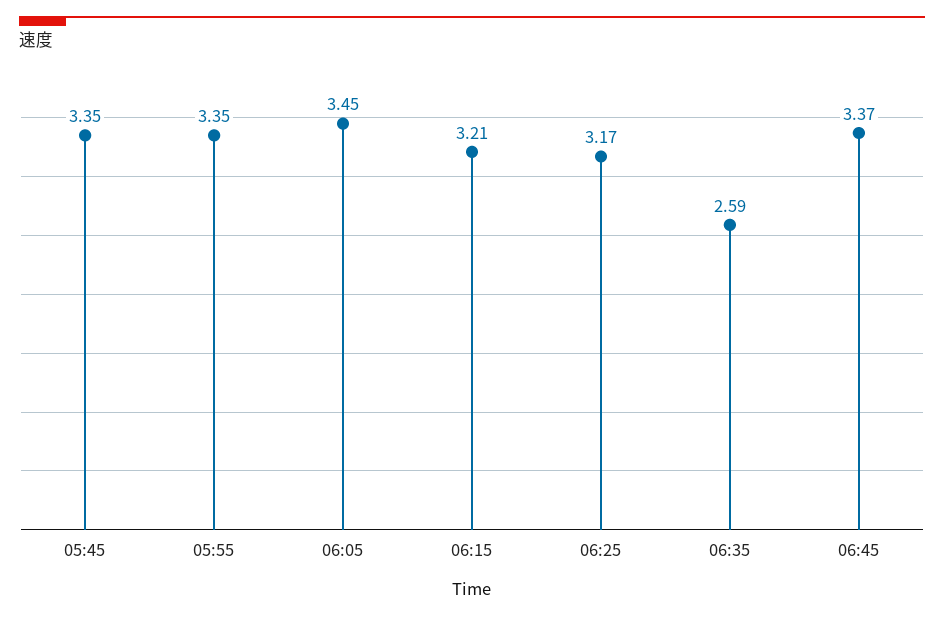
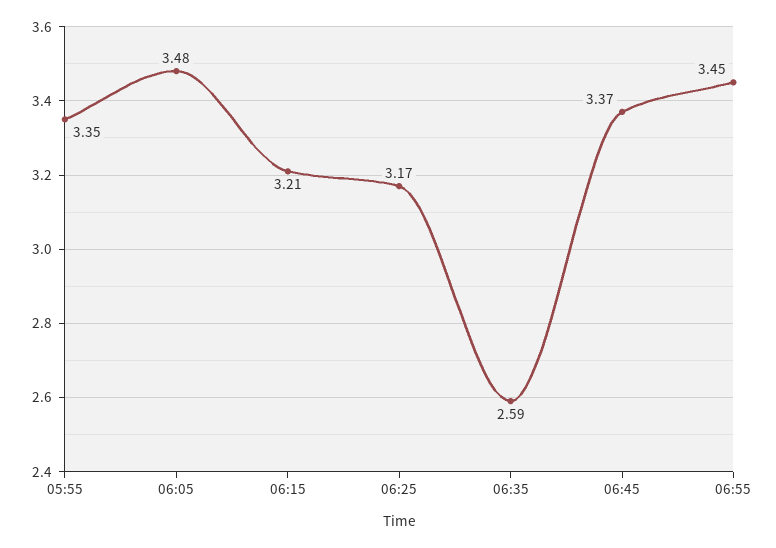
05:45: 3.35 -> none
06:05: 3.45 -> 3.48
06:55: none -> 3.45

